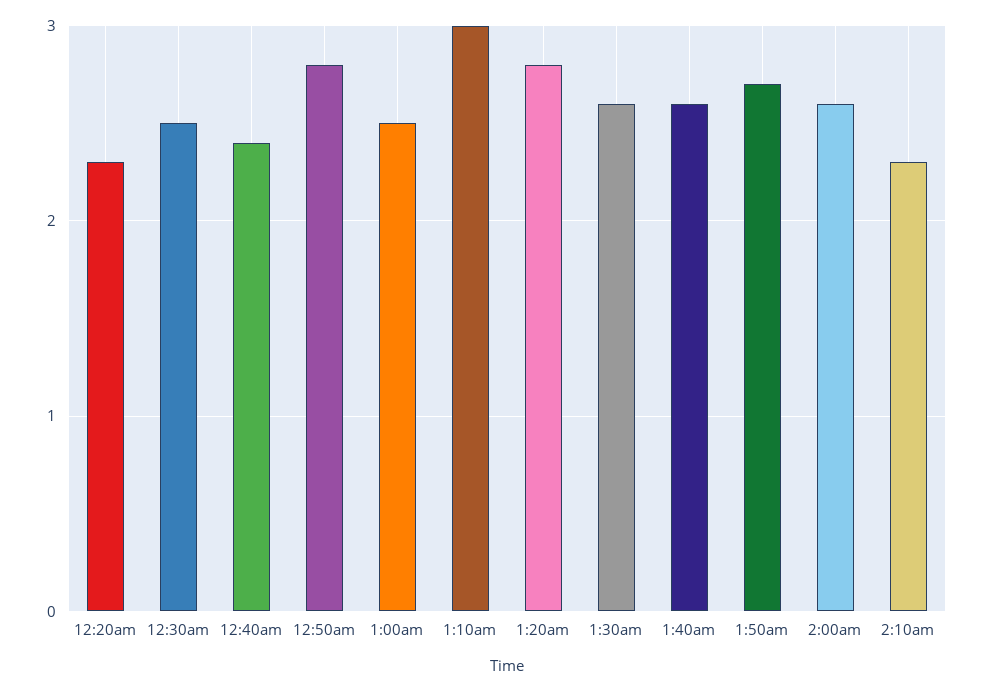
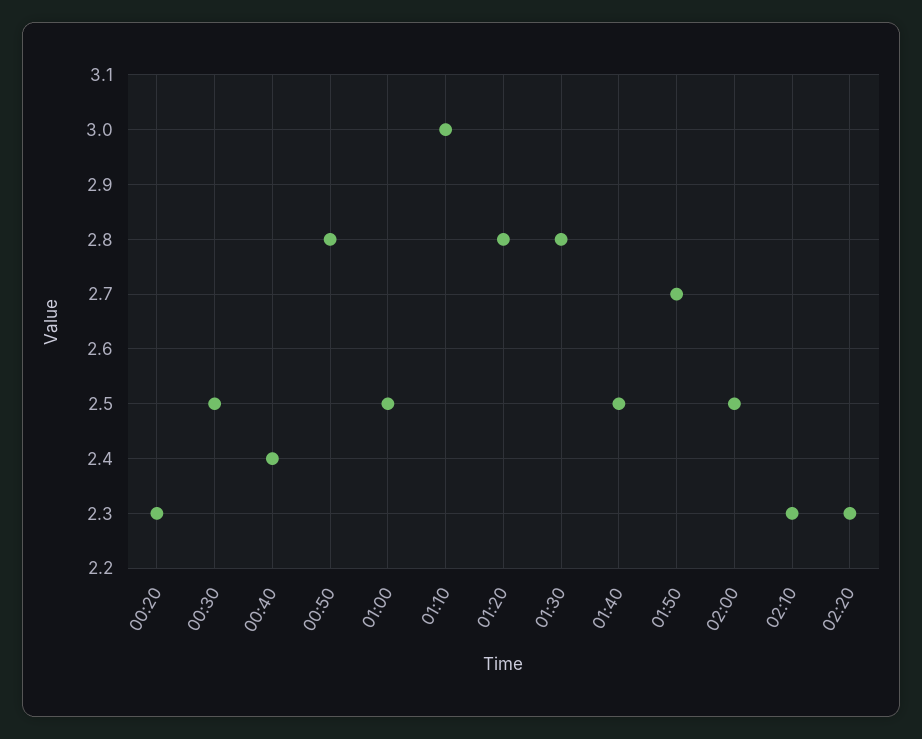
1:30am: 2.6 -> 2.8
1:40am: 2.6 -> 2.5
2:00am: 2.6 -> 2.5
02:20: none -> 2.3

